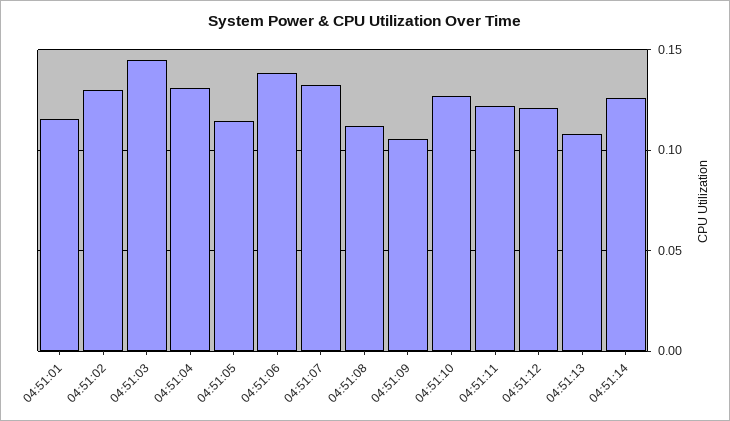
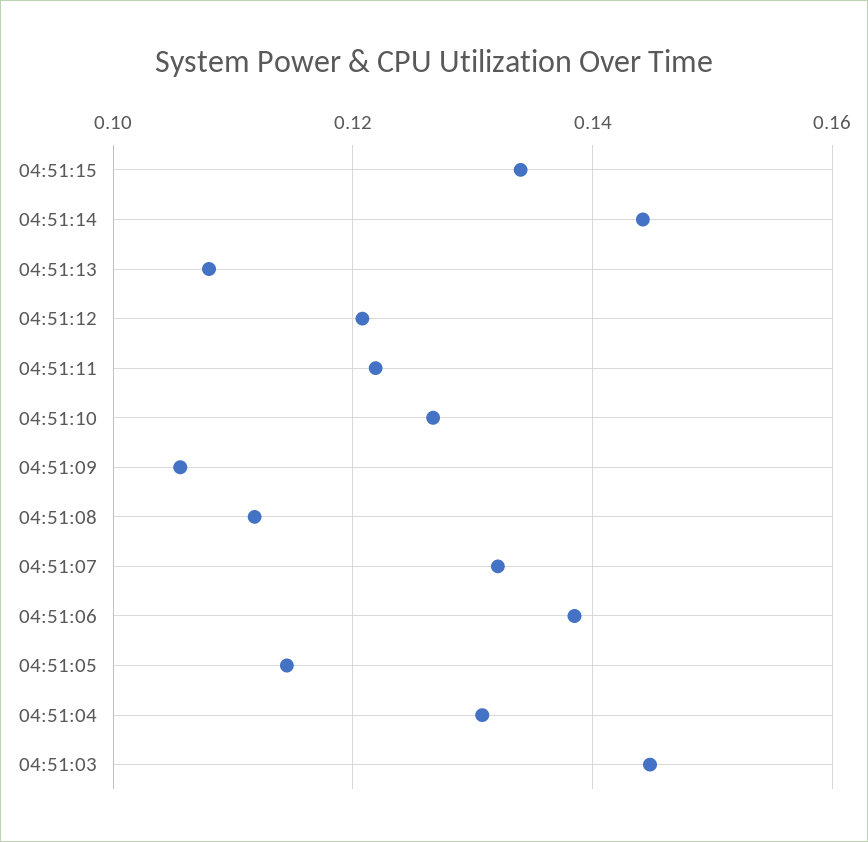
04:51:01: 0.115 -> none
04:51:02: 0.13 -> none
04:51:14: 0.125 -> 0.144
04:51:15: none -> 0.134

